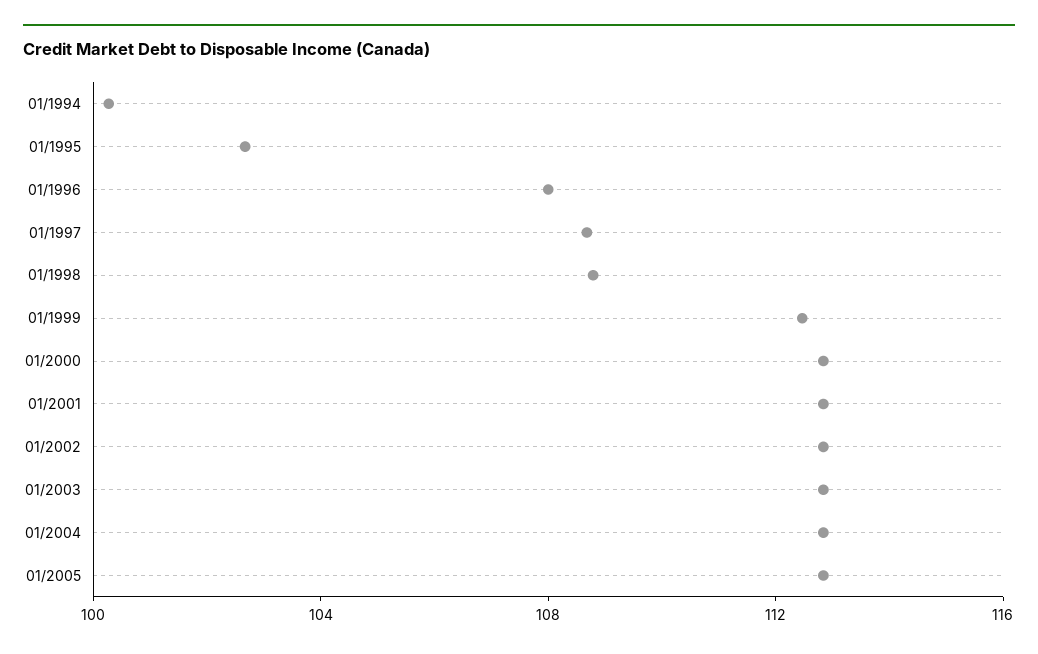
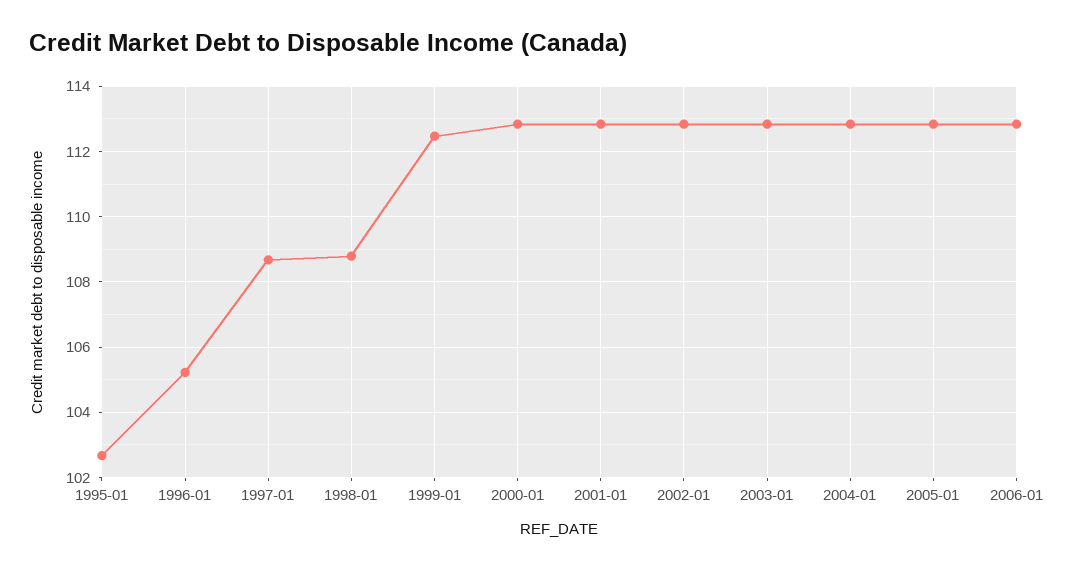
01/1994: 100 -> none
01/1996: 108 -> 105.2
2006-01: none -> 112.8

